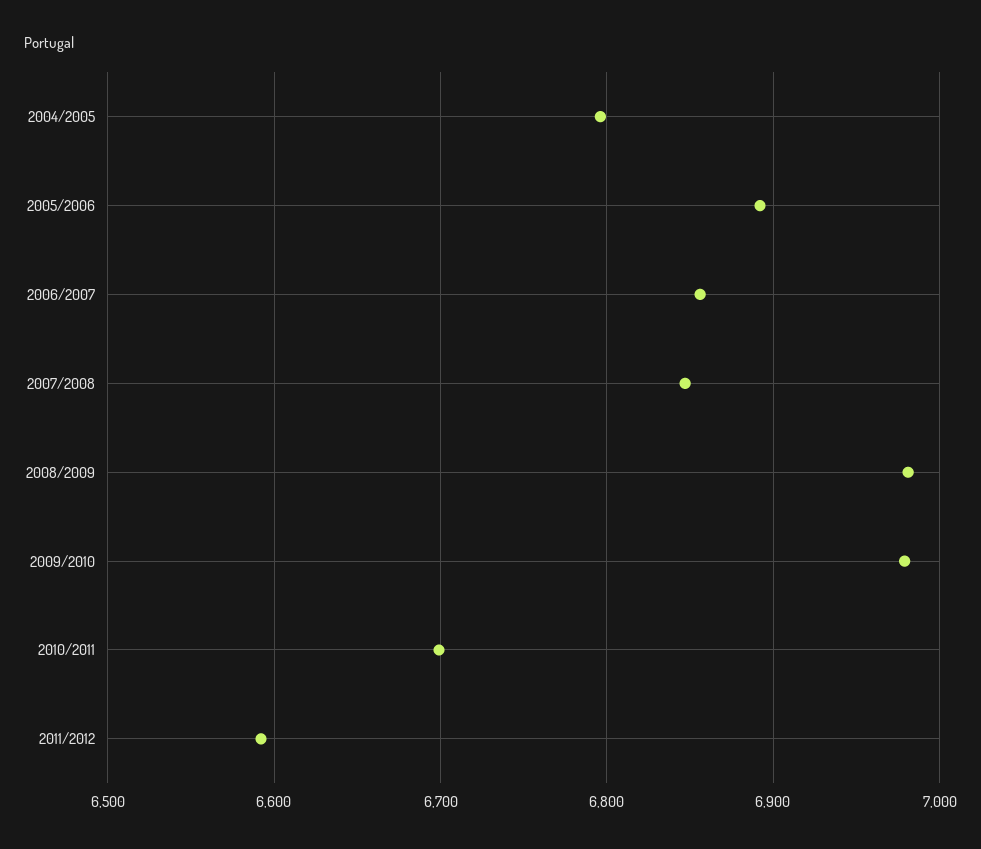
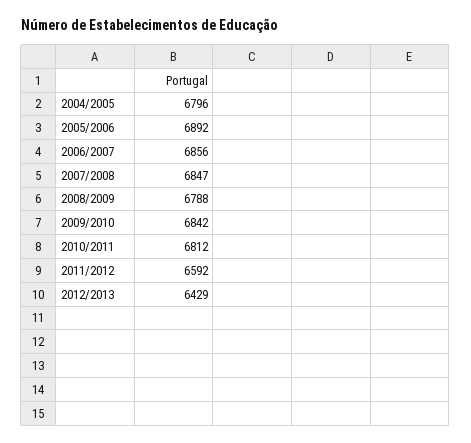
2008/2009: 6980 -> 6788
2009/2010: 6980 -> 6842
2010/2011: 6700 -> 6812
2012/2013: none -> 6429

